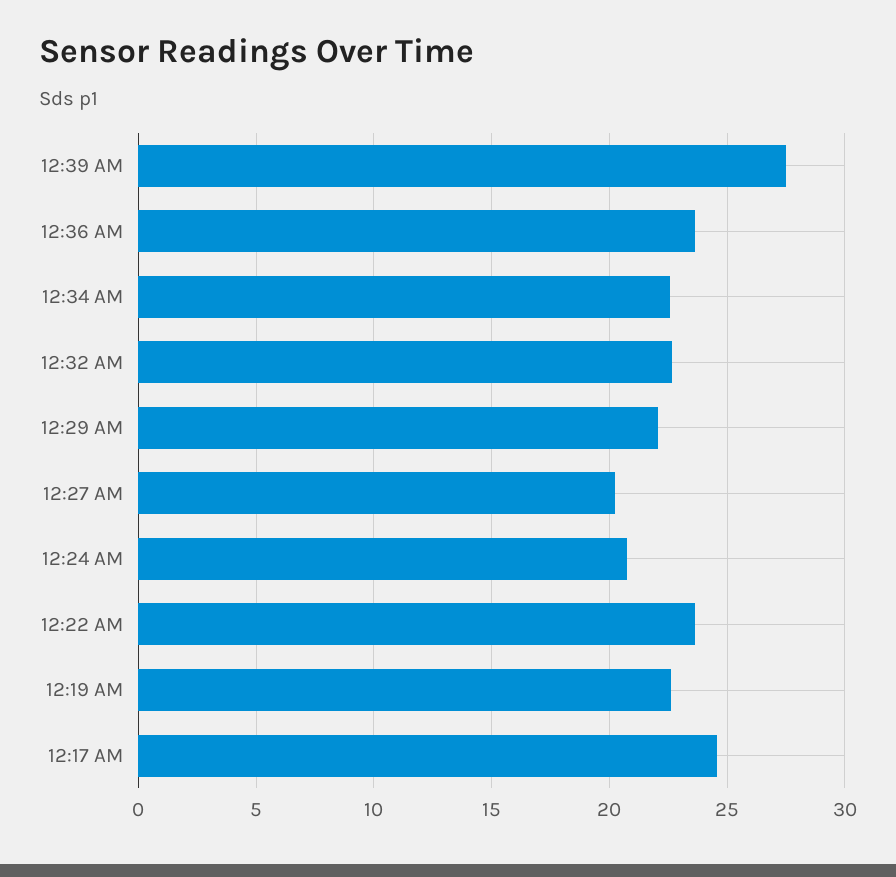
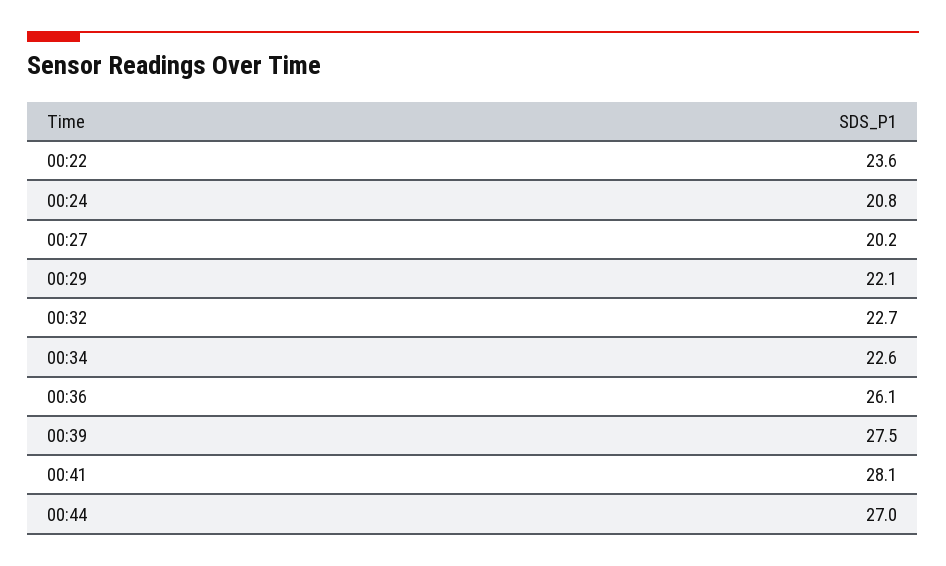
12:36 AM: 23.5 -> 26.1
12:19 AM: 22.5 -> none
12:17 AM: 24.5 -> none
00:41: none -> 28.1
00:44: none -> 27

